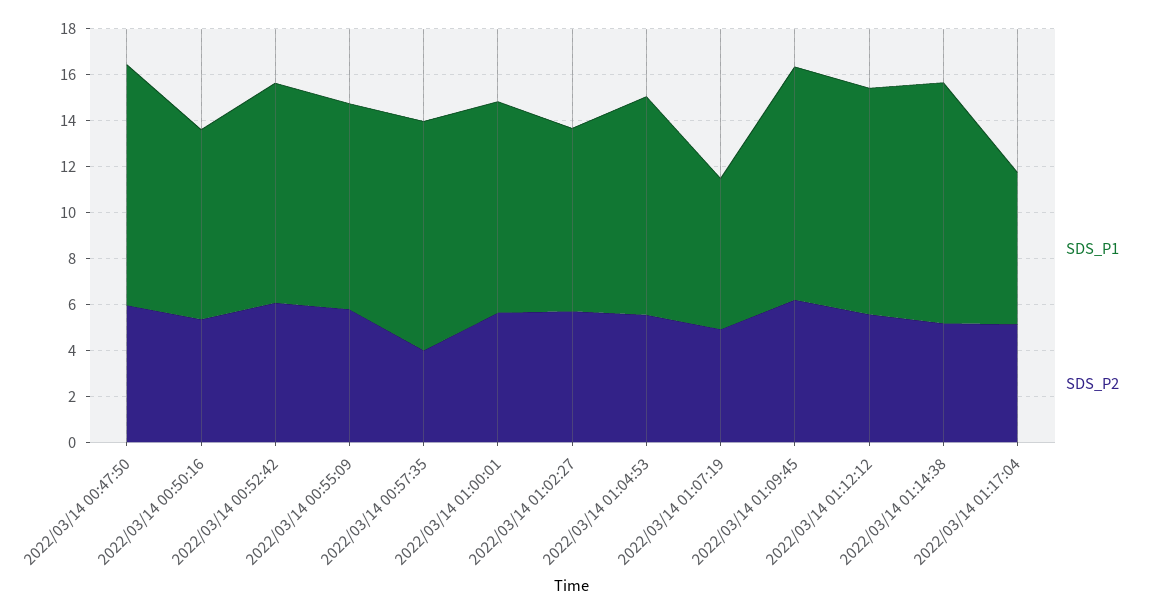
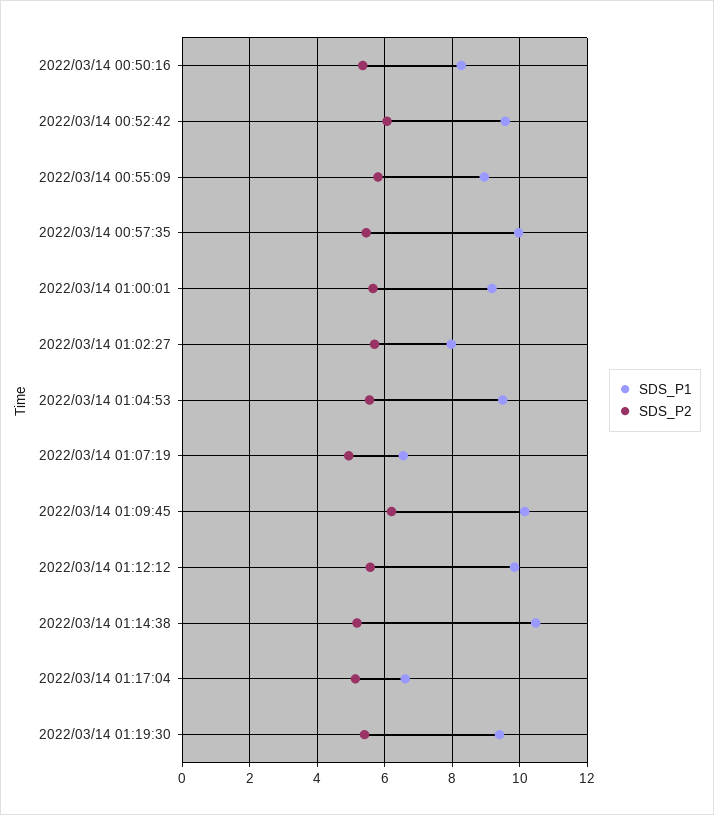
SDS_P1, 2022/03/14 00:47:50: 10.5 -> none
SDS_P2, 2022/03/14 00:47:50: 6 -> none
SDS_P2, 2022/03/14 00:57:35: 4 -> 5.4
SDS_P1, 2022/03/14 01:19:30: none -> 9.4
SDS_P2, 2022/03/14 01:19:30: none -> 5.4

